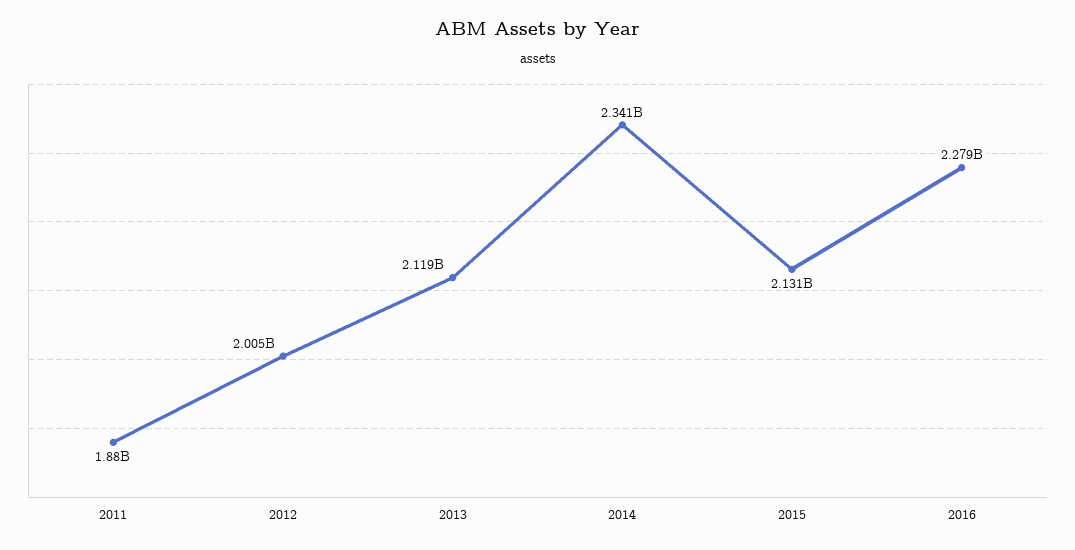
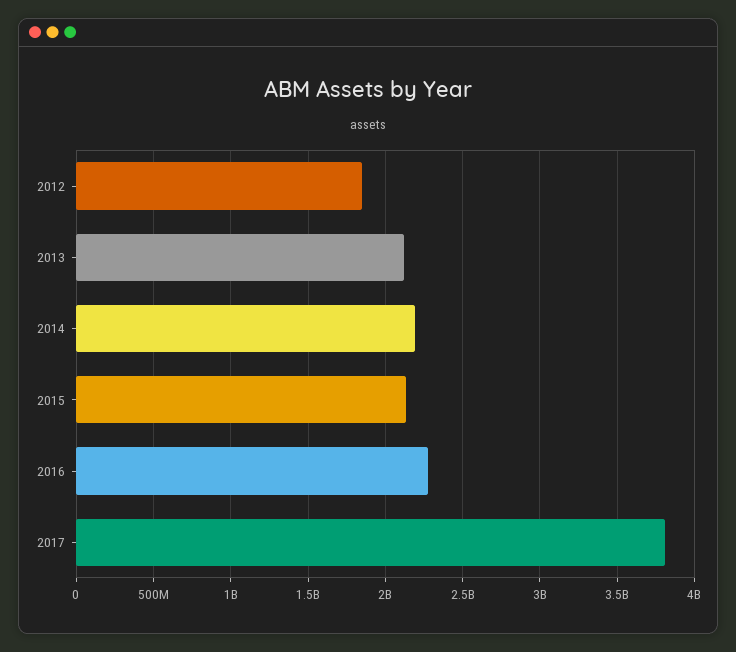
2011: 1880000000 -> none
2012: 2005000000 -> 1850000000
2014: 2341000000 -> 2200000000
2017: none -> 3800000000

